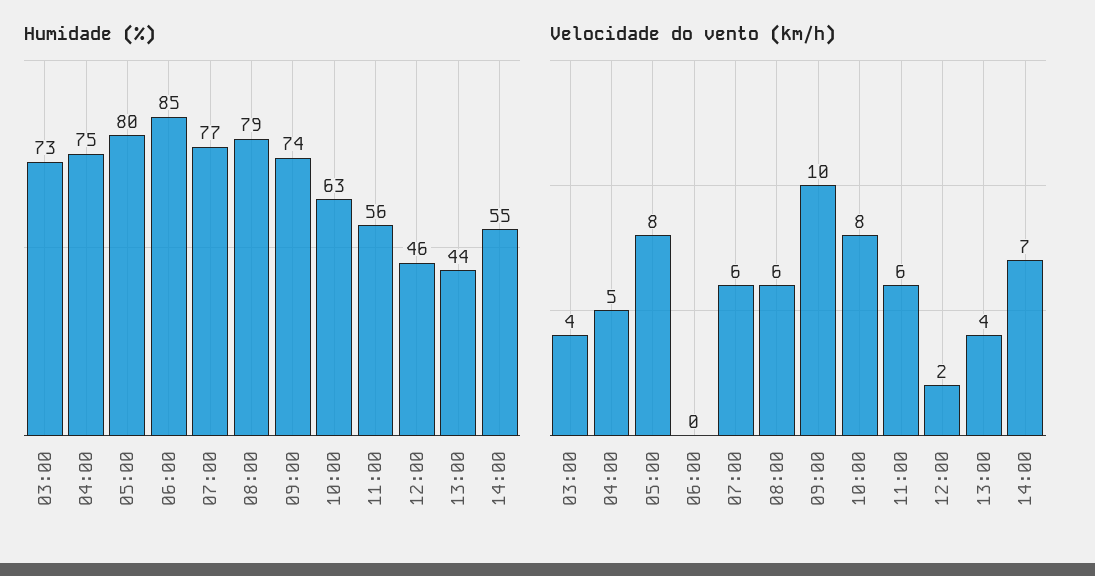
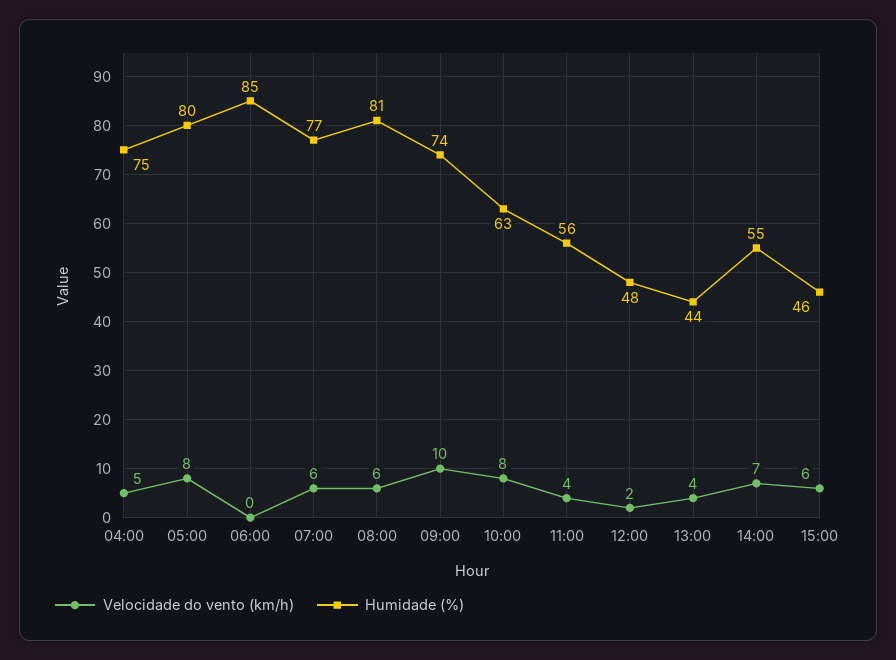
Humidade (%), 03:00: 73 -> none
Humidade (%), 08:00: 79 -> 81
Humidade (%), 12:00: 46 -> 48
Velocidade do vento (km/h), 03:00: 4 -> none
Velocidade do vento (km/h), 11:00: 6 -> 4
Velocidade do vento (km/h), 15:00: none -> 6
Humidade (%), 15:00: none -> 46

